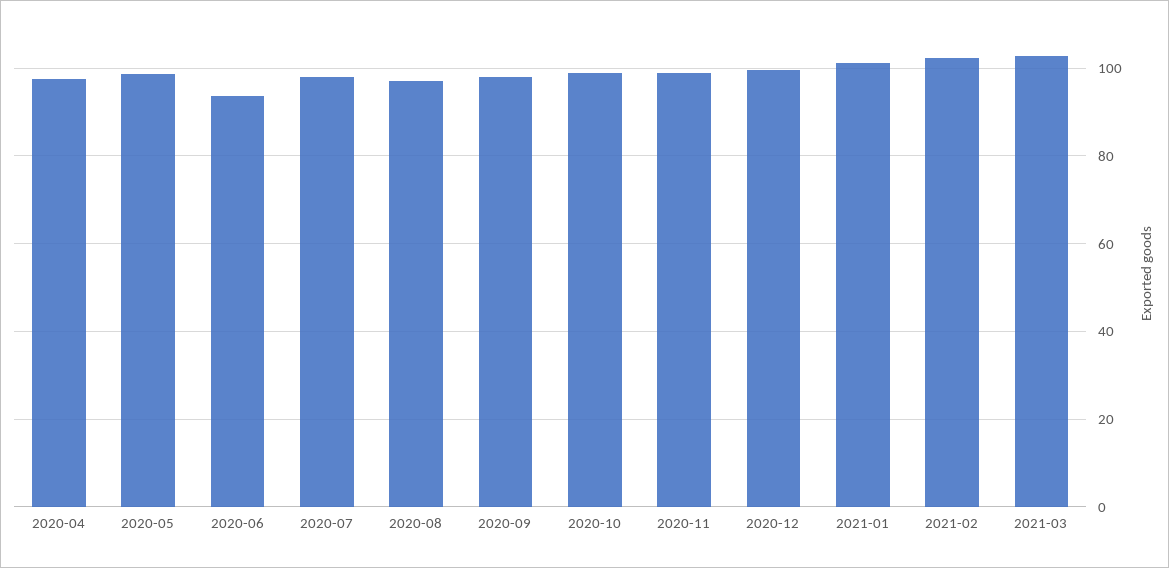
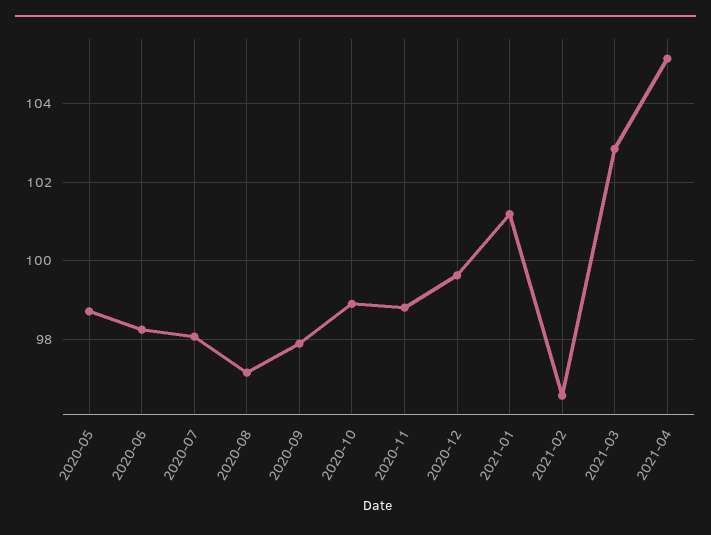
2020-04: 98 -> none
2020-06: 94 -> 98.2
2021-02: 102 -> 96.6
2021-04: none -> 105.2

